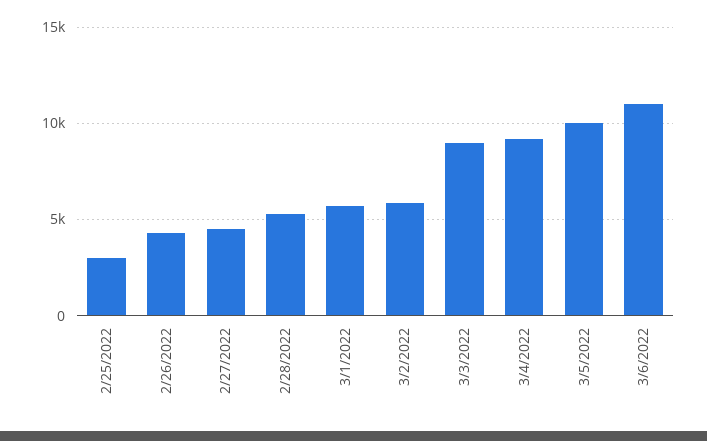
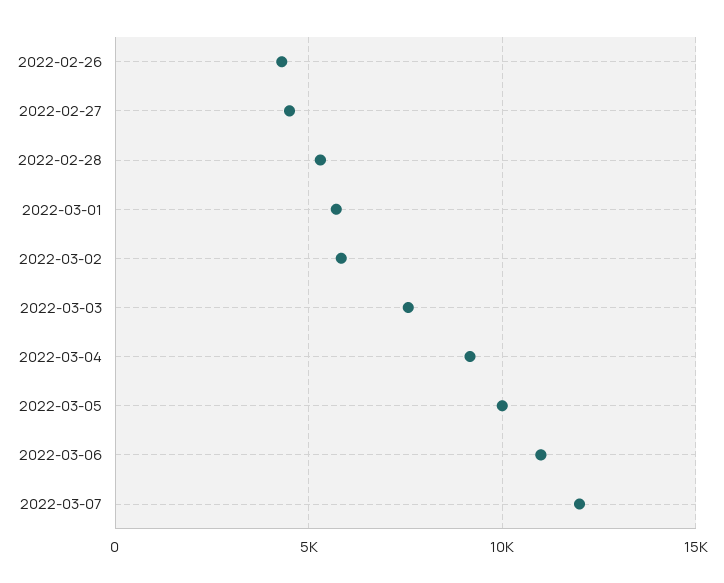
2/25/2022: 3000 -> none
3/3/2022: 9000 -> 7500
2022-03-07: none -> 12000

